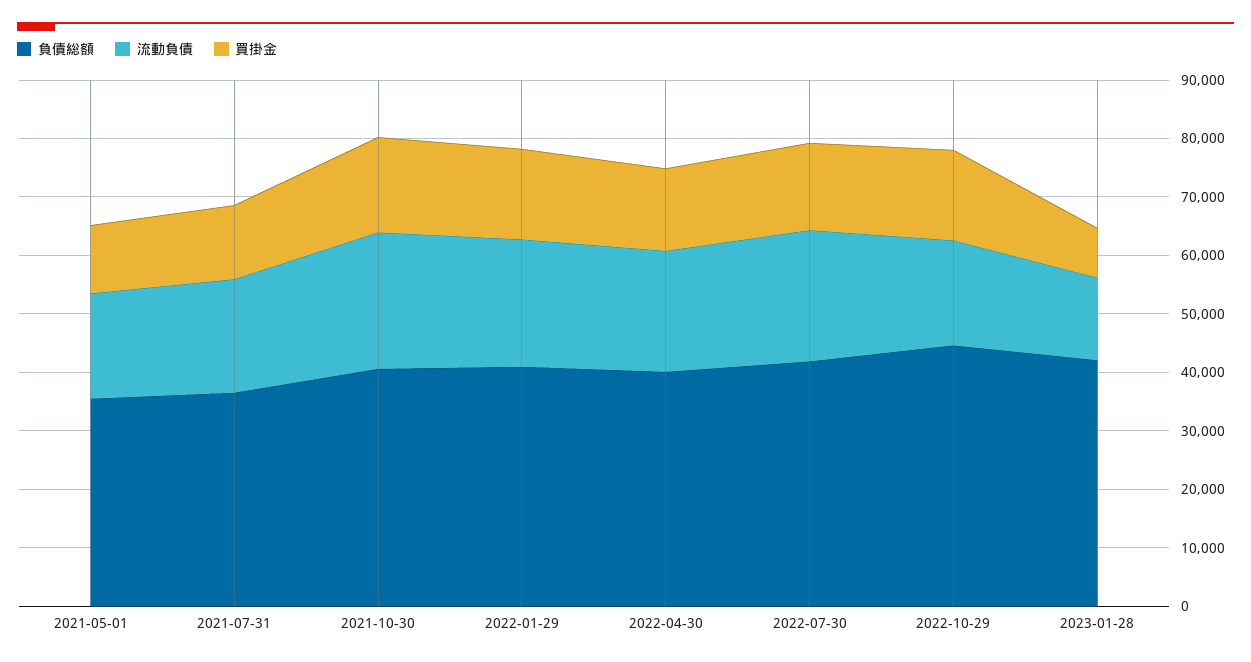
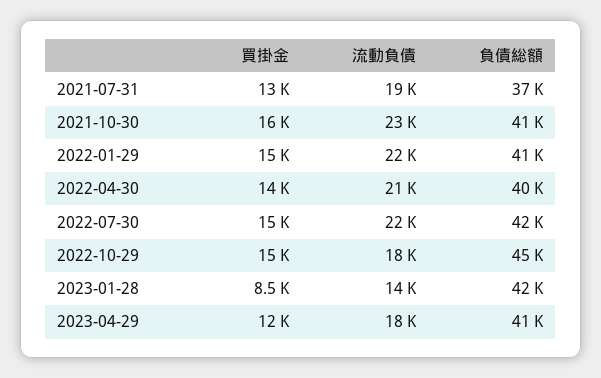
負債総額, 2021-05-01: 36000 -> none
流動負債, 2021-05-01: 18000 -> none
買掛金, 2021-05-01: 12000 -> none
買掛金, 2023-04-29: none -> 12000
流動負債, 2023-04-29: none -> 18000
負債総額, 2023-04-29: none -> 41000

